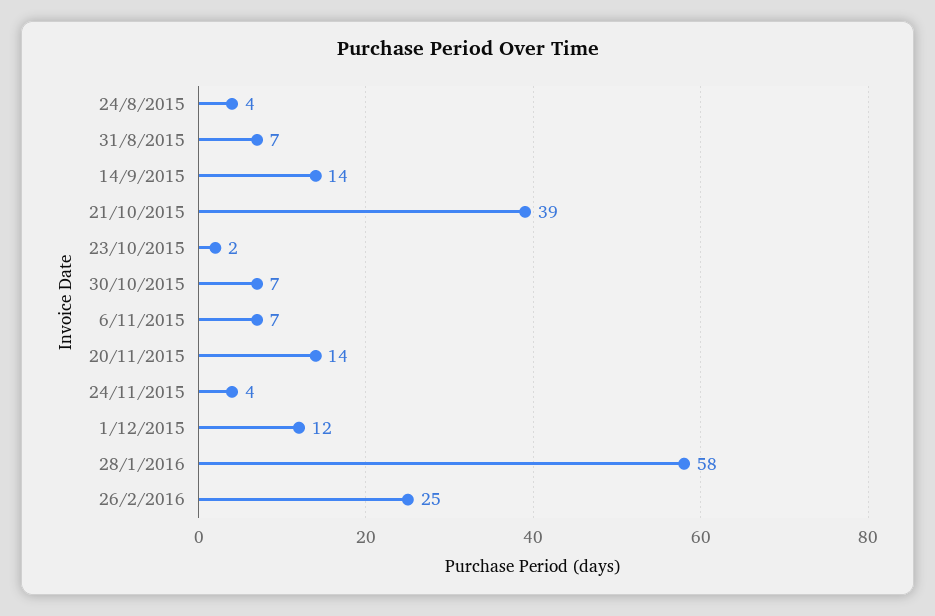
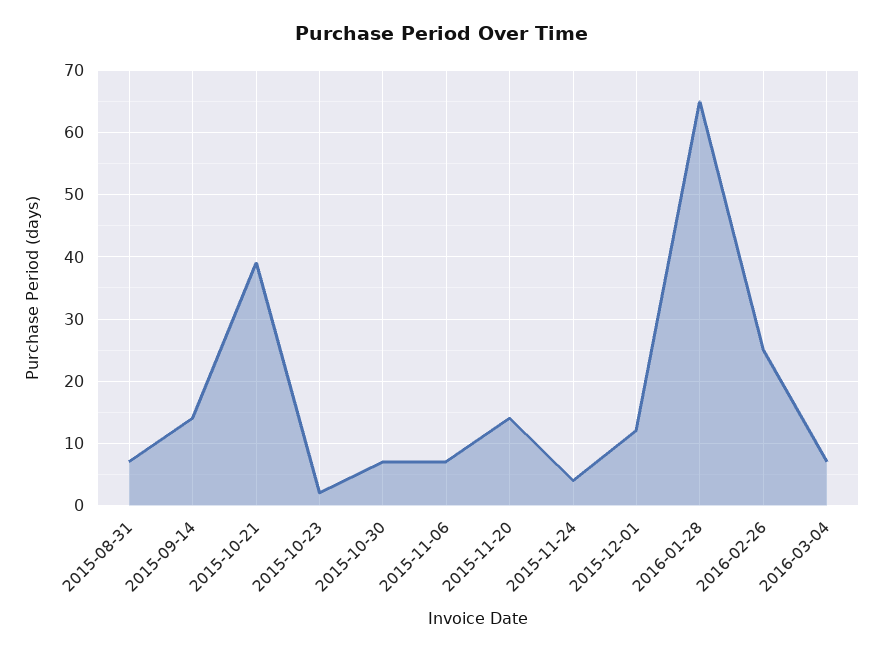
24/8/2015: 4 -> none
28/1/2016: 58 -> 65
2016-03-04: none -> 7

